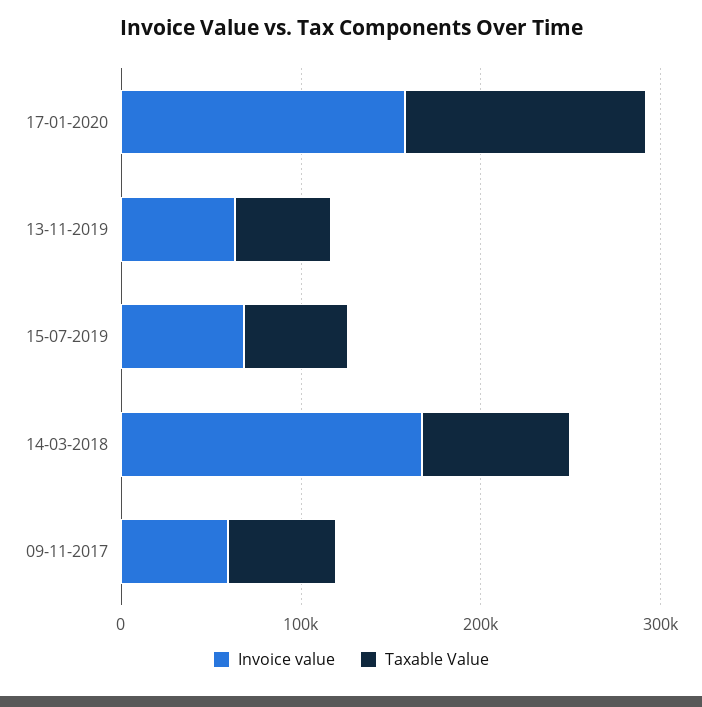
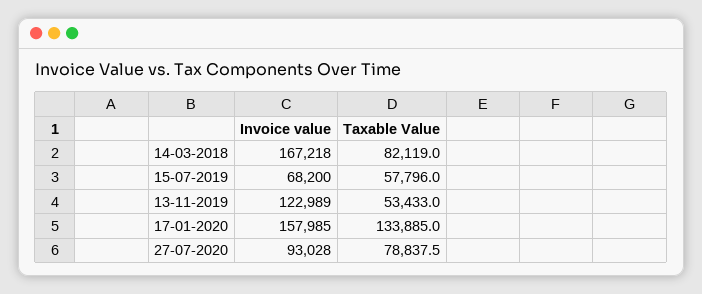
Invoice value, 13-11-2019: 60000 -> 122989
Invoice value, 09-11-2017: 60000 -> none
Taxable Value, 09-11-2017: 60000 -> none
Invoice value, 27-07-2020: none -> 93028
Taxable Value, 27-07-2020: none -> 78837.5

